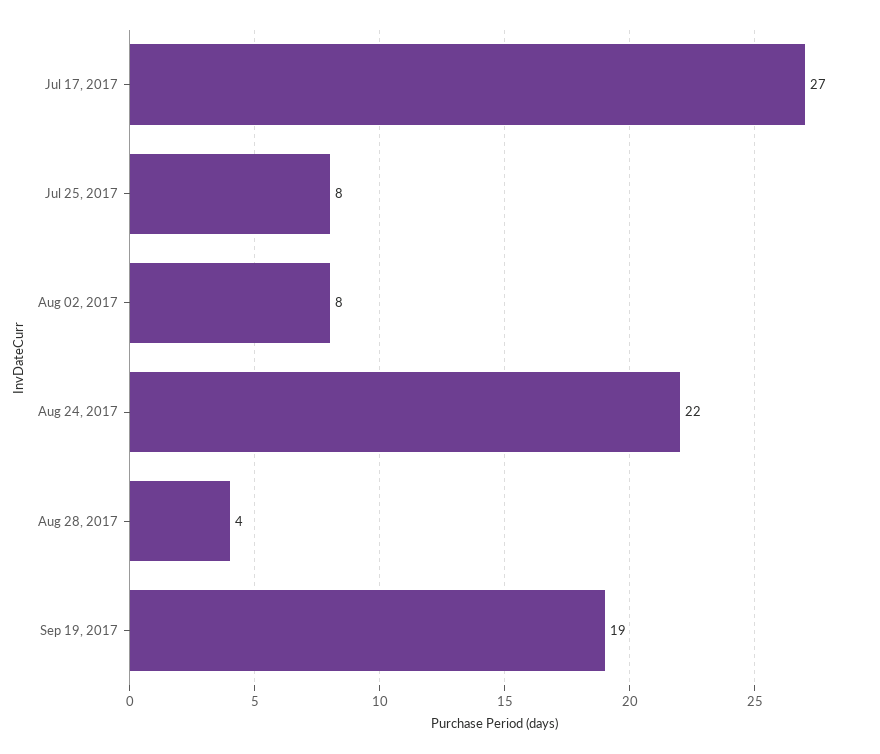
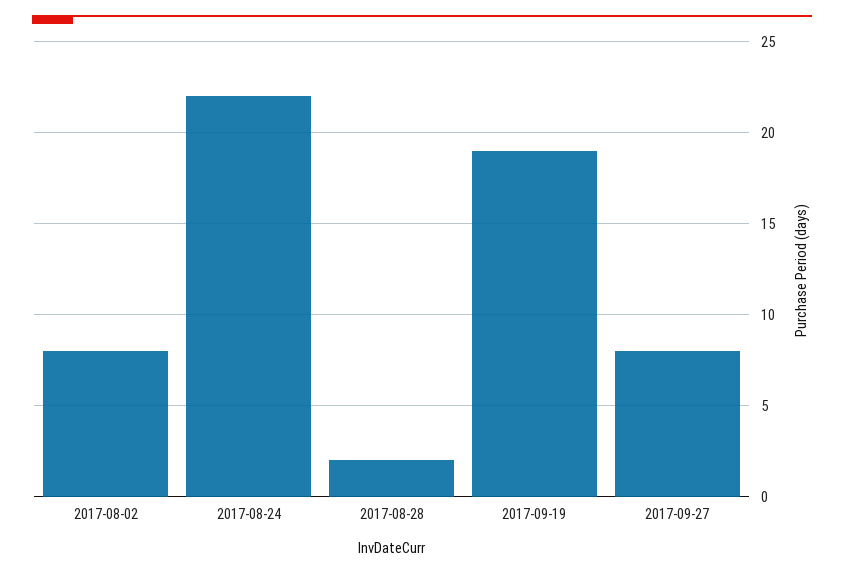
Jul 17, 2017: 27 -> none
Jul 25, 2017: 8 -> none
Aug 28, 2017: 4 -> 2
2017-09-27: none -> 8

